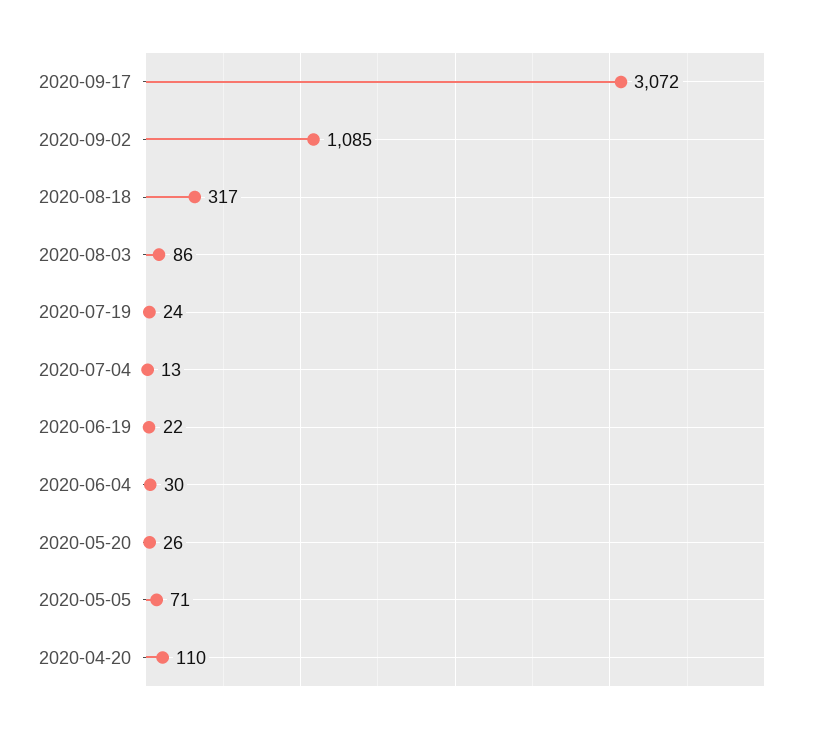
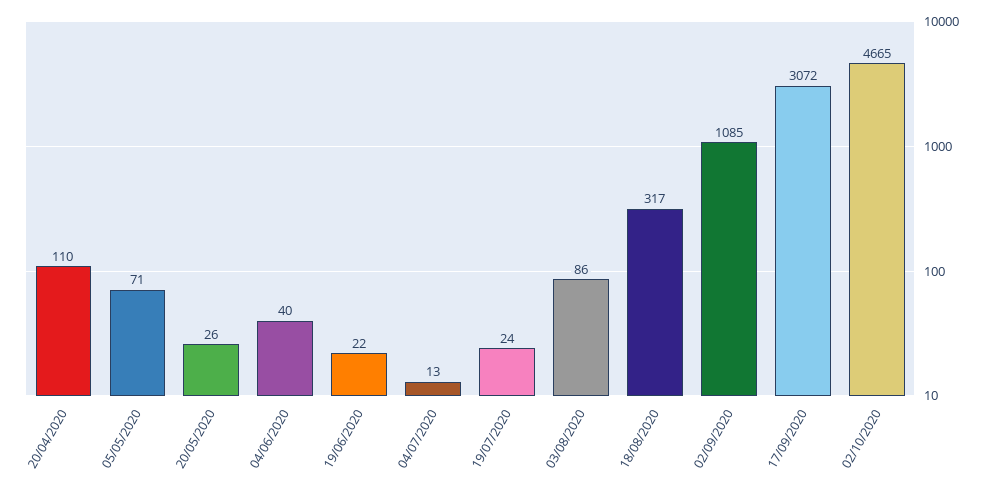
2020-06-04: 30 -> 40
02/10/2020: none -> 4665

